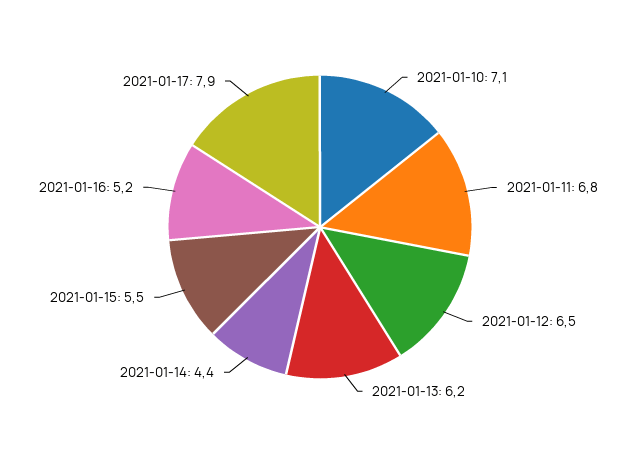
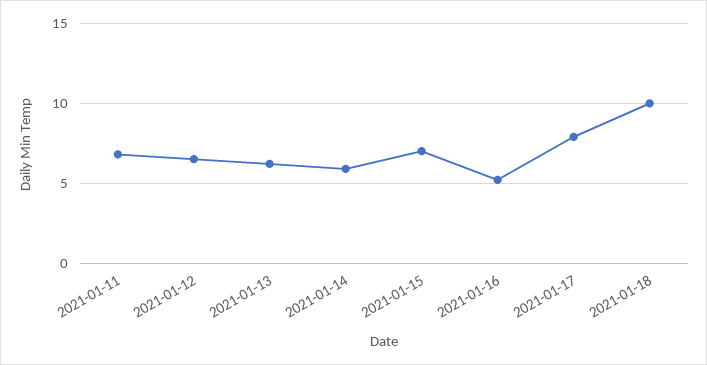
2021-01-10: 7.1 -> none
2021-01-14: 4.4 -> 6
2021-01-15: 5.5 -> 7
2021-01-18: none -> 10

